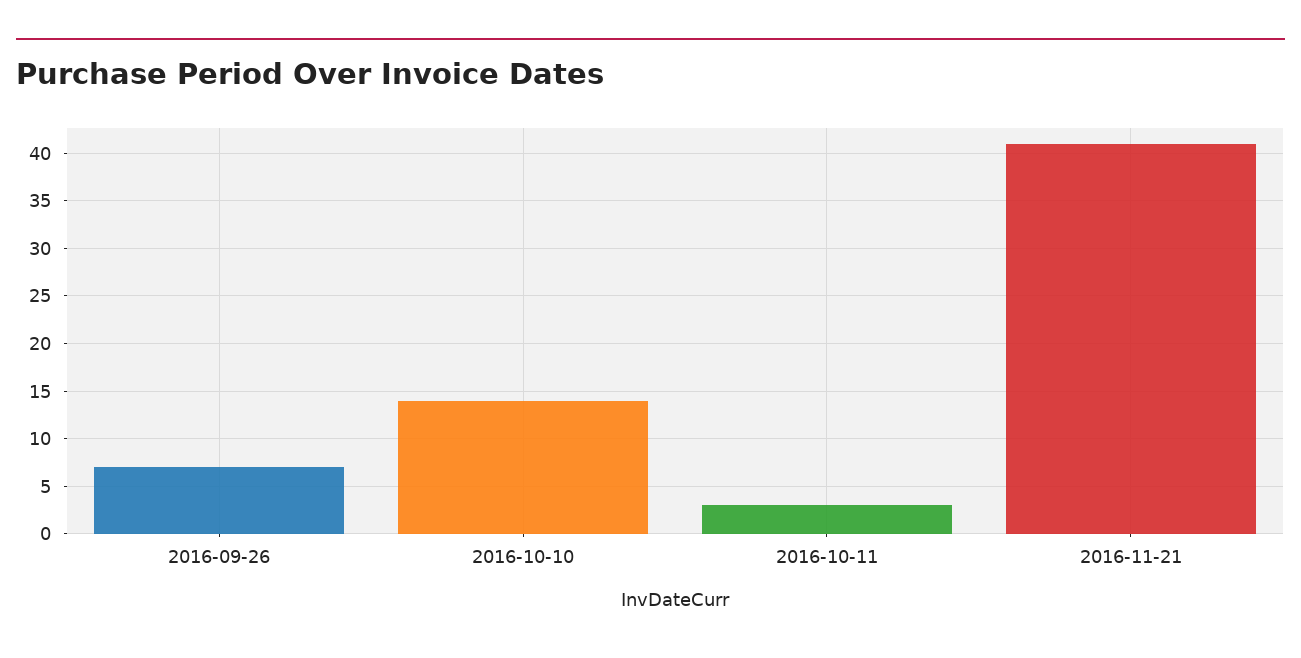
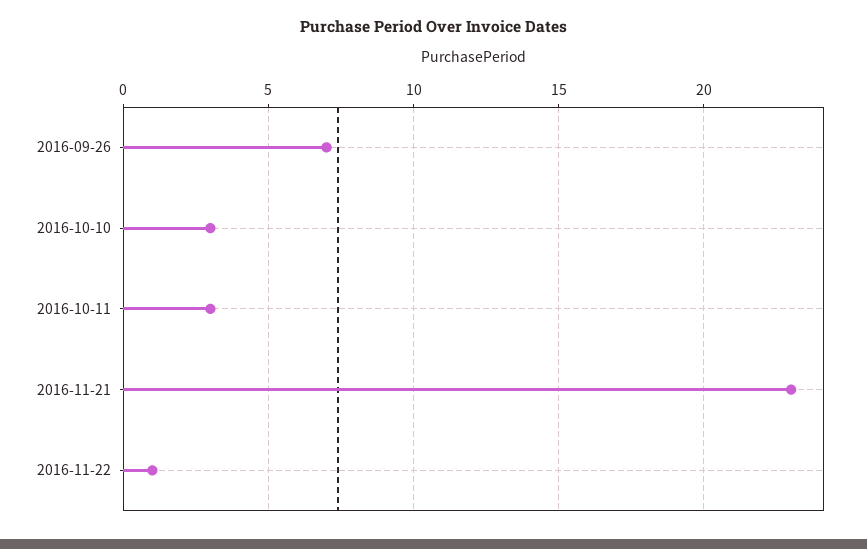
2016-10-10: 14 -> 3
2016-11-21: 41 -> 23
2016-11-22: none -> 1

